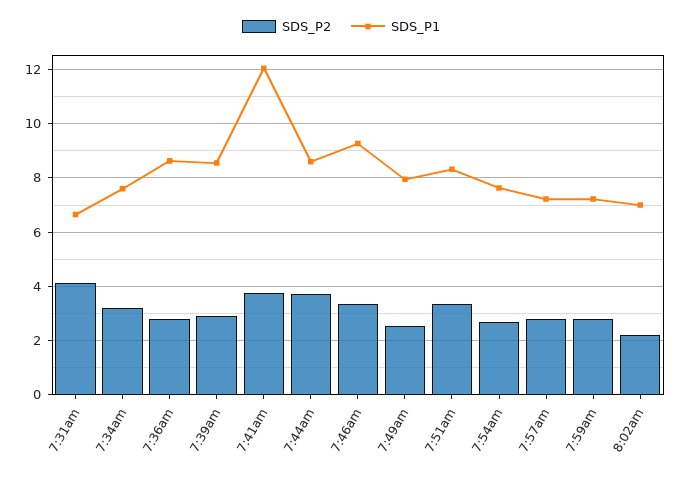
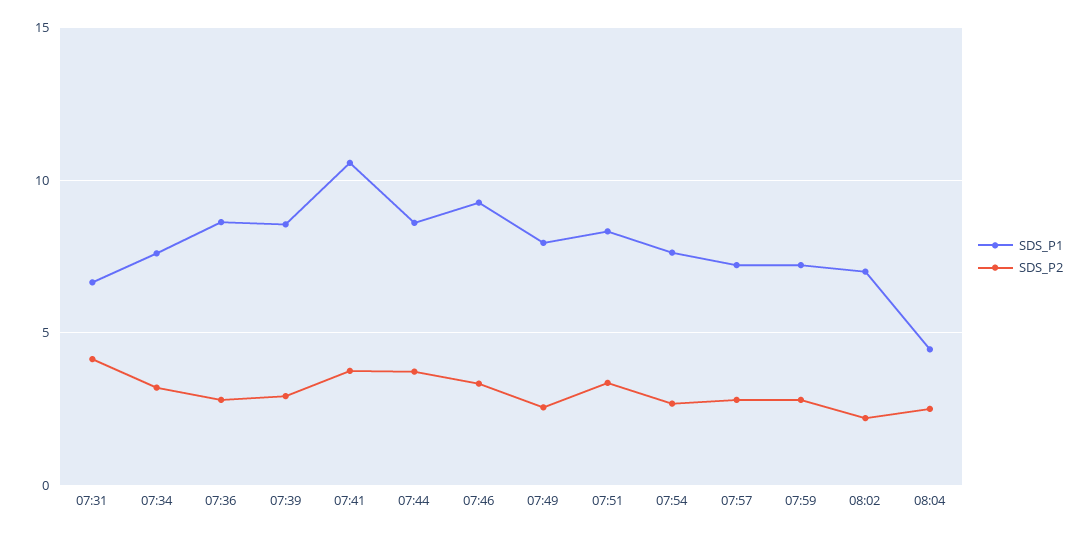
SDS_P1, 7:41am: 12 -> 10.5
SDS_P1, 08:04: none -> 4.5
SDS_P2, 08:04: none -> 2.5

